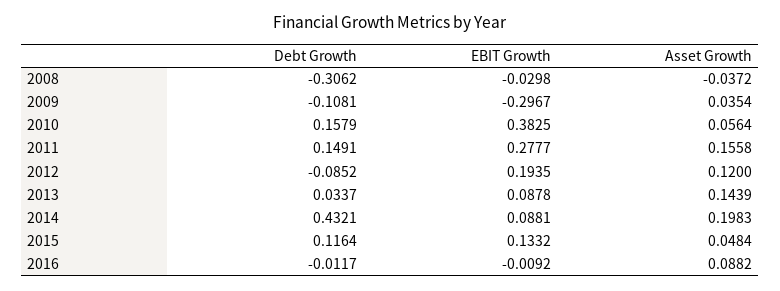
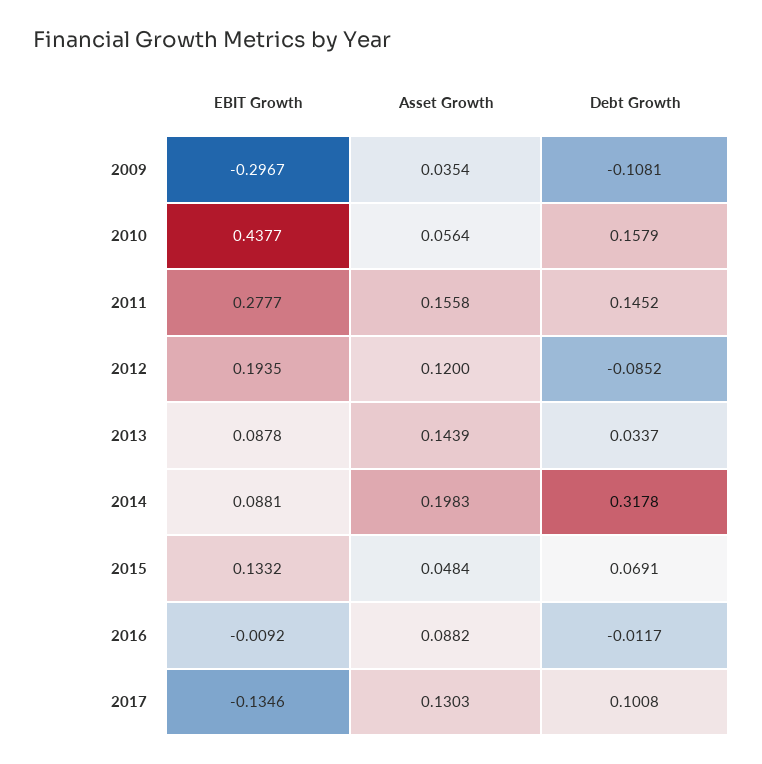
Debt Growth, 2008: -0.3062 -> none
EBIT Growth, 2008: -0.0298 -> none
Asset Growth, 2008: -0.0372 -> none
EBIT Growth, 2010: 0.3825 -> 0.4377
Debt Growth, 2011: 0.1491 -> 0.1452
Debt Growth, 2014: 0.4321 -> 0.3178
Debt Growth, 2015: 0.1164 -> 0.0691
EBIT Growth, 2017: none -> -0.1346
Asset Growth, 2017: none -> 0.1303
Debt Growth, 2017: none -> 0.1008

